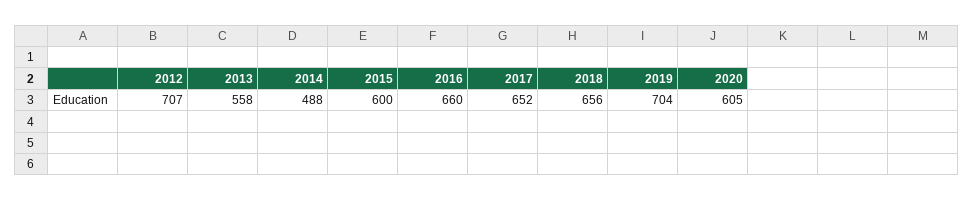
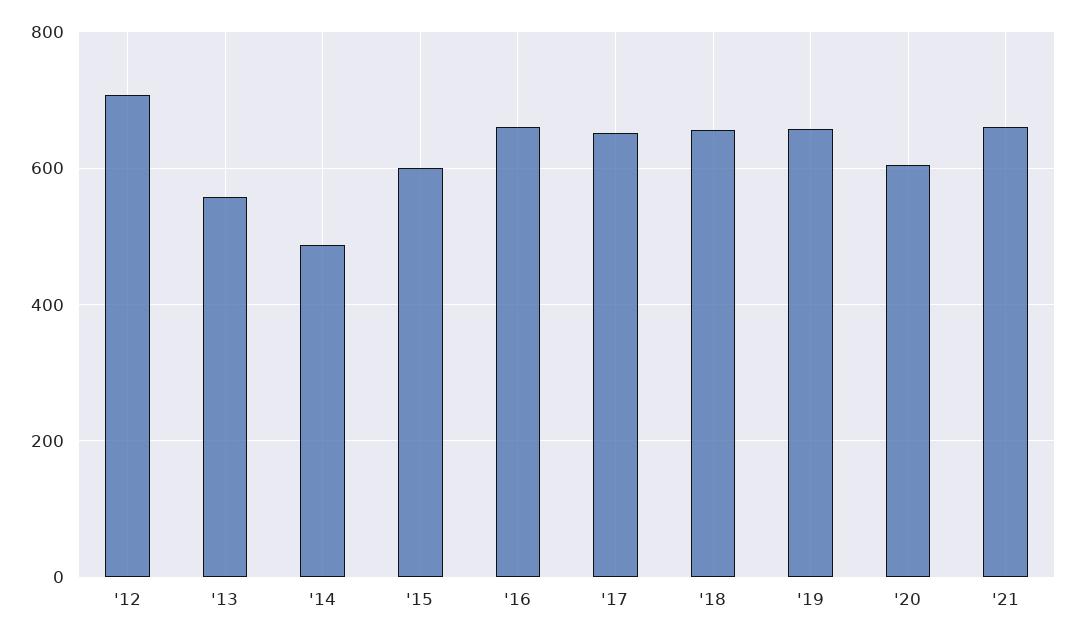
2019: 704 -> 660
'21: none -> 660

